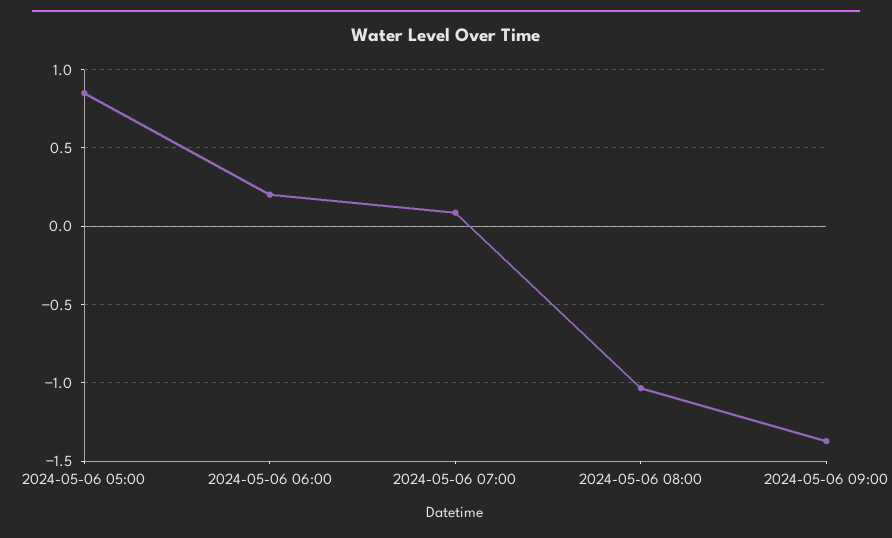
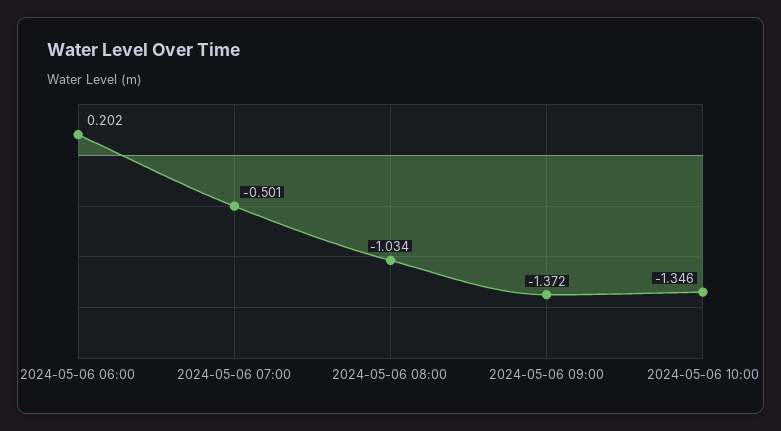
2024-05-06 05:00: 0.85 -> none
2024-05-06 07:00: 0.1 -> -0.501
2024-05-06 10:00: none -> -1.346

